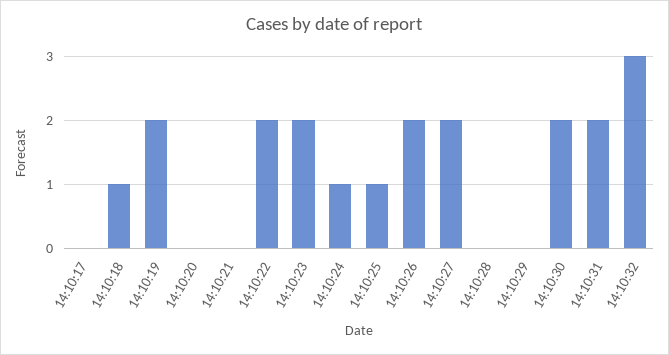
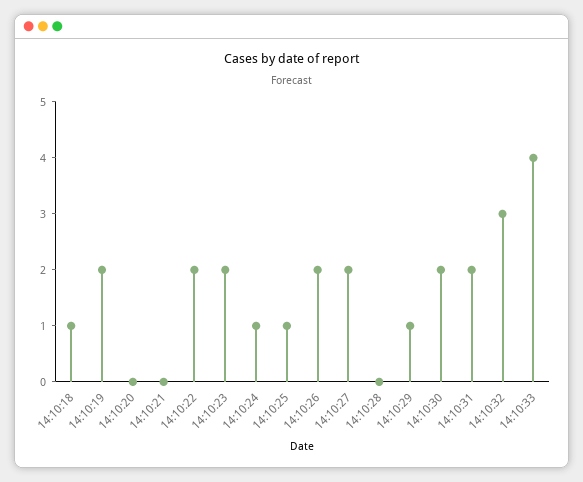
14:10:17: 0 -> none
14:10:29: 0 -> 1
14:10:33: none -> 4

